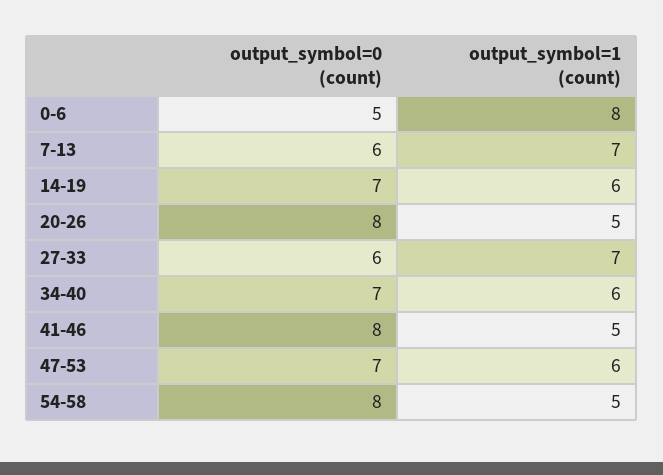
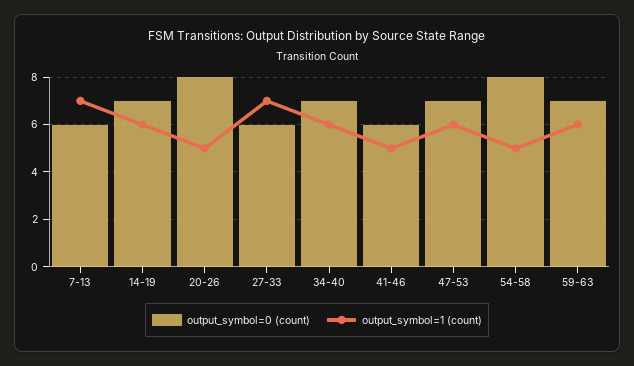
output_symbol=0 (count), 0-6: 5 -> none
output_symbol=1 (count), 0-6: 8 -> none
output_symbol=0 (count), 41-46: 8 -> 6
output_symbol=0 (count), 59-63: none -> 7
output_symbol=1 (count), 59-63: none -> 6

